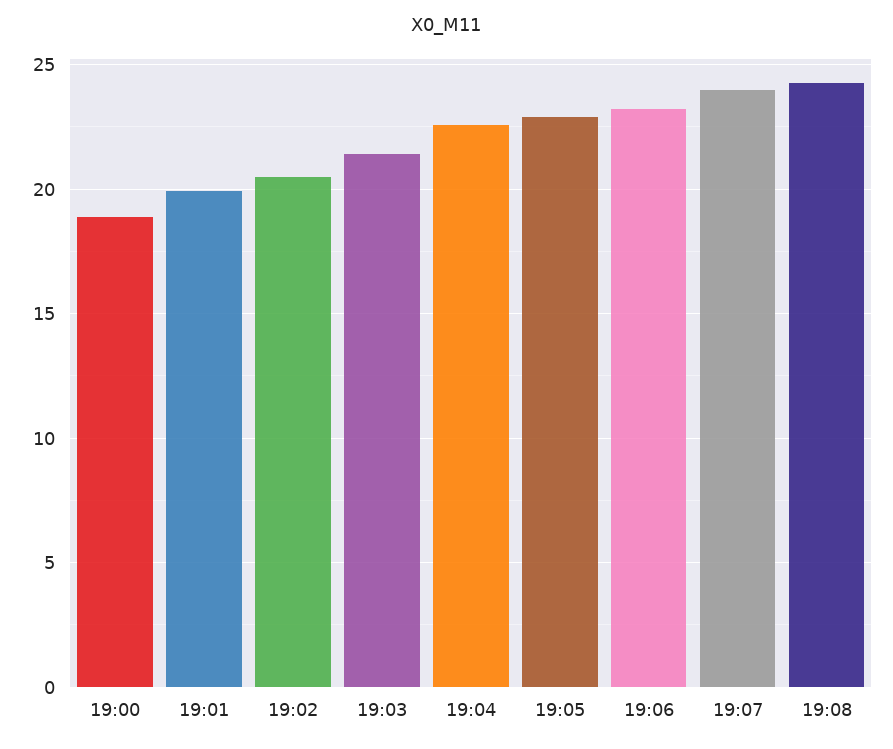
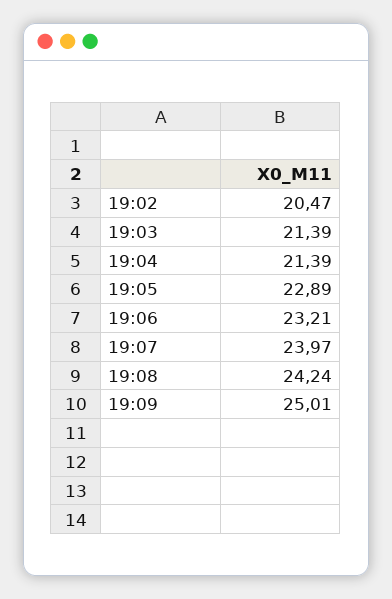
19:00: 19 -> none
19:01: 20 -> none
19:04: 22.5 -> 21.39
19:09: none -> 25.01

